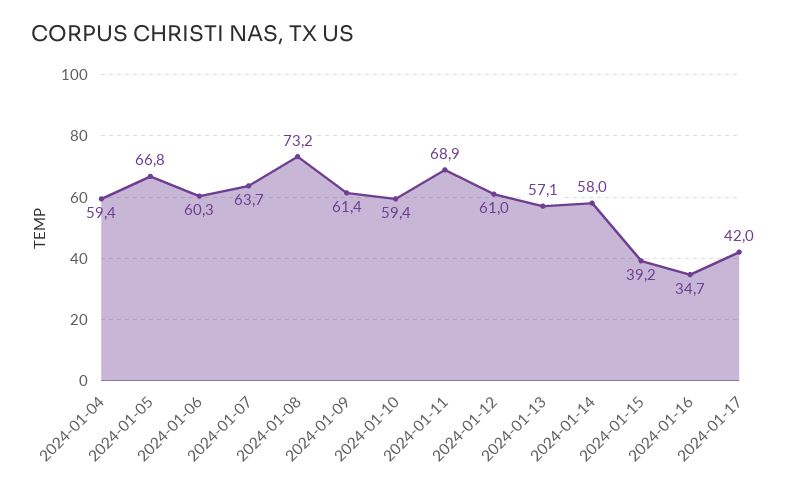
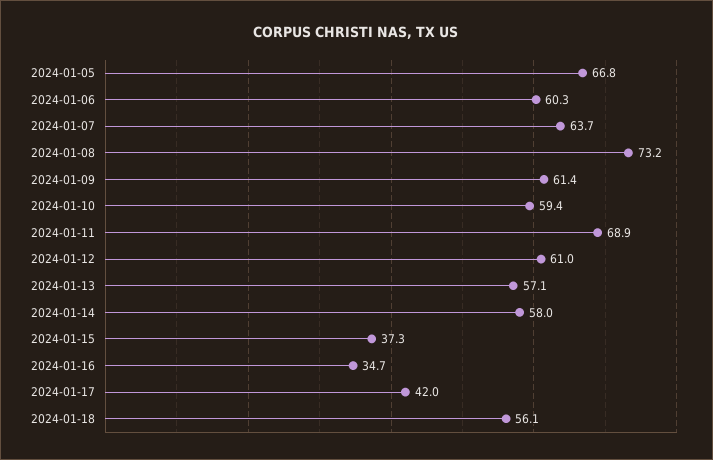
2024-01-04: 59.4 -> none
2024-01-15: 39.2 -> 37.3
2024-01-18: none -> 56.1

